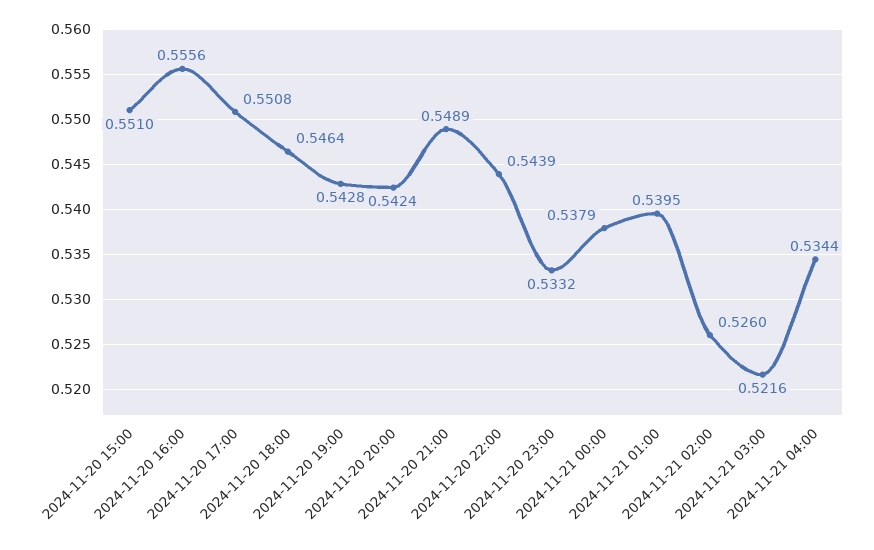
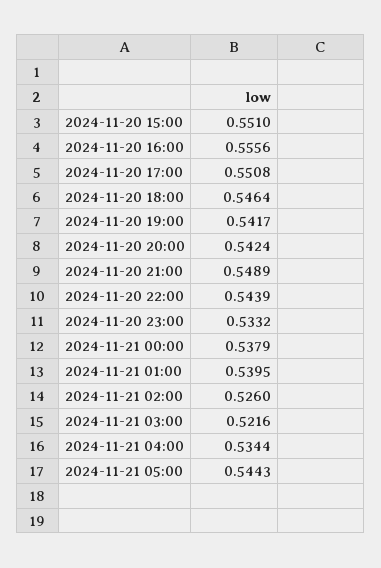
2024-11-20 19:00: 0.5428 -> 0.5417
2024-11-21 05:00: none -> 0.5443

